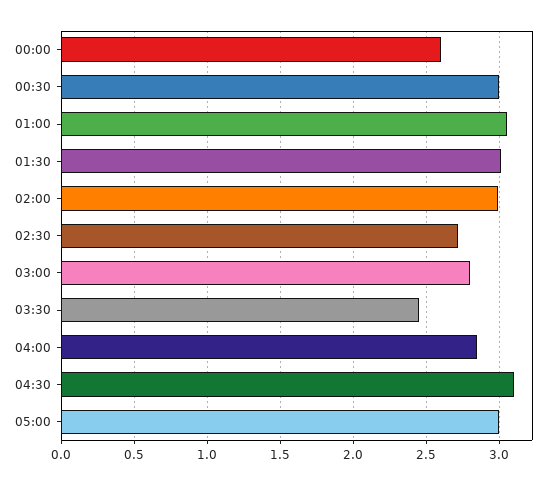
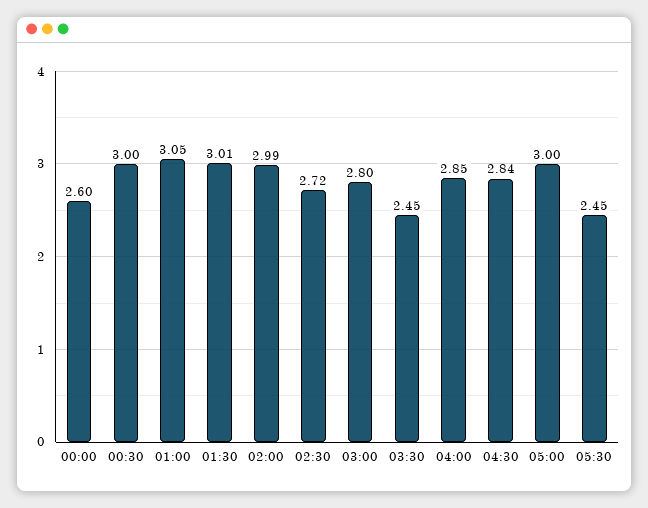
04:30: 3.1 -> 2.84
05:30: none -> 2.45

